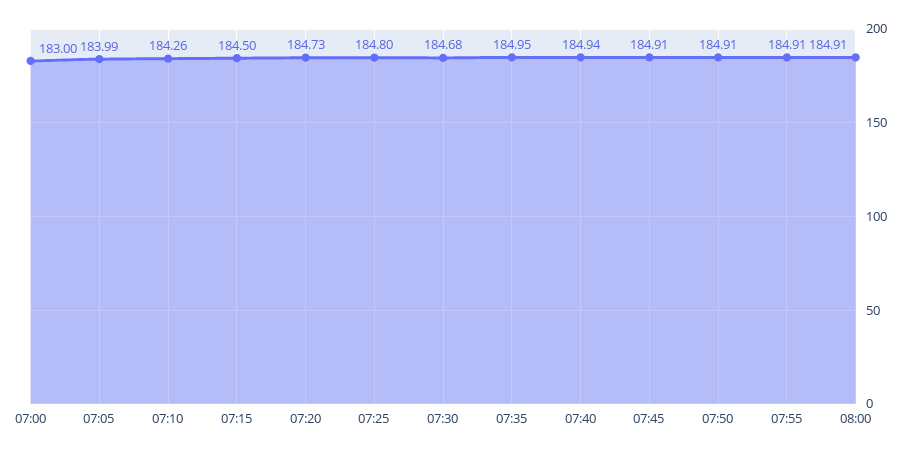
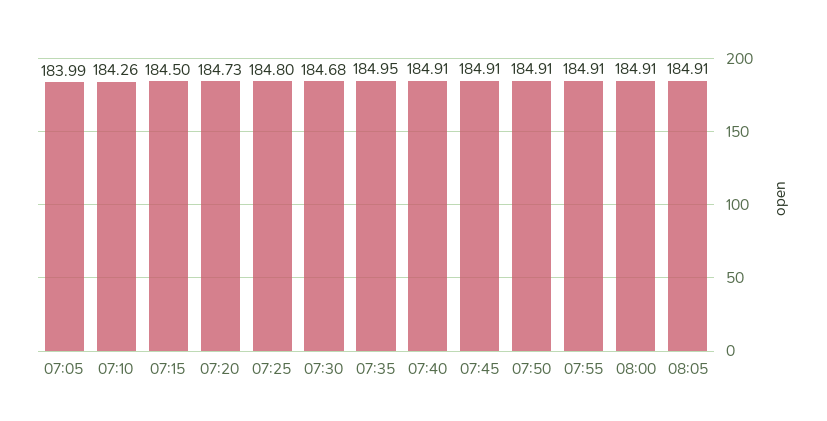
07:00: 183 -> none
07:40: 184.94 -> 184.91
08:05: none -> 184.91

